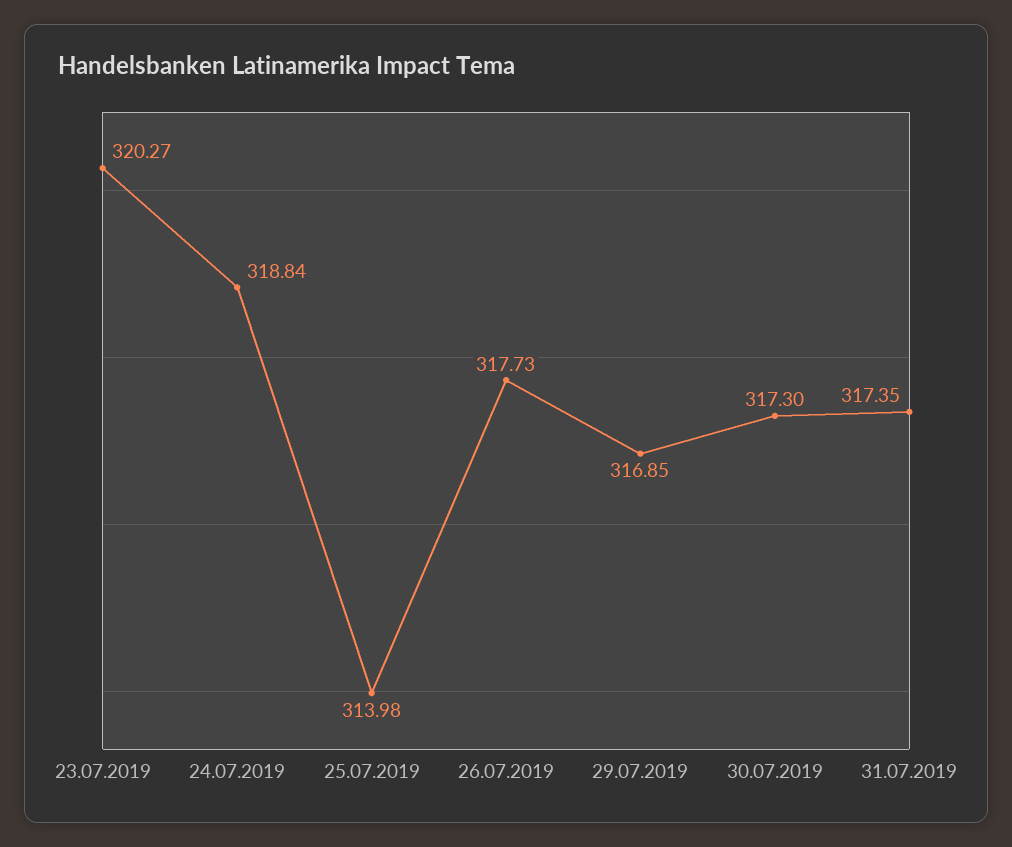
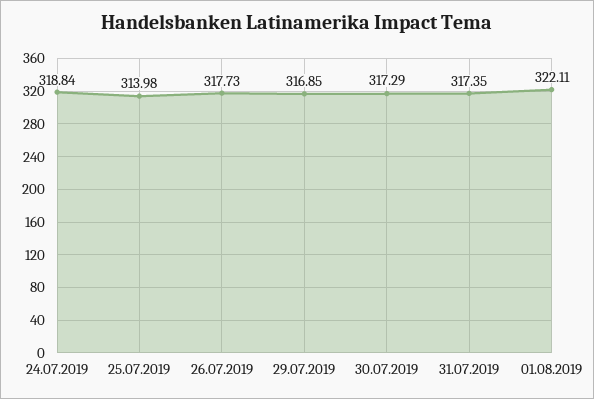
23.07.2019: 320.27 -> none
30.07.2019: 317.3 -> 317.29
01.08.2019: none -> 322.11

